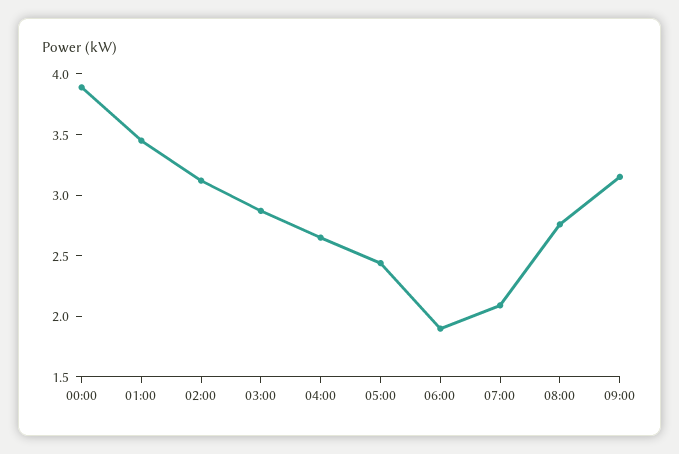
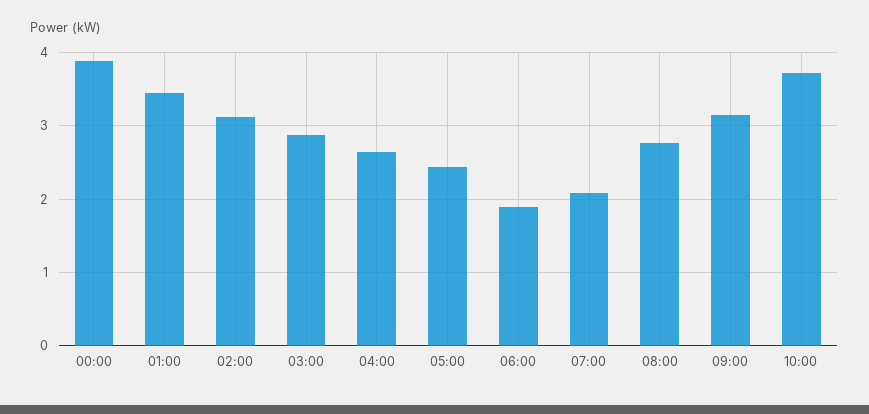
10:00: none -> 3.7

